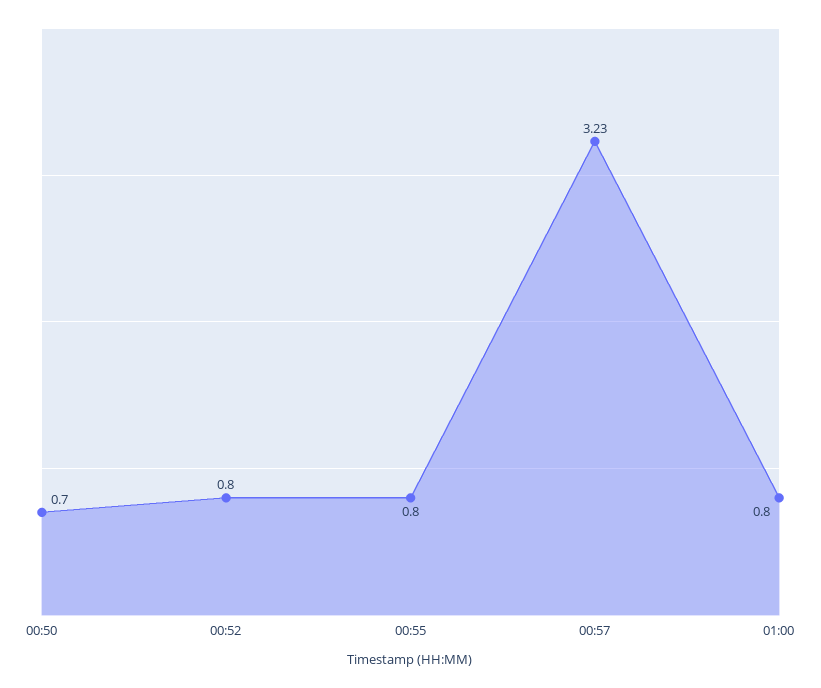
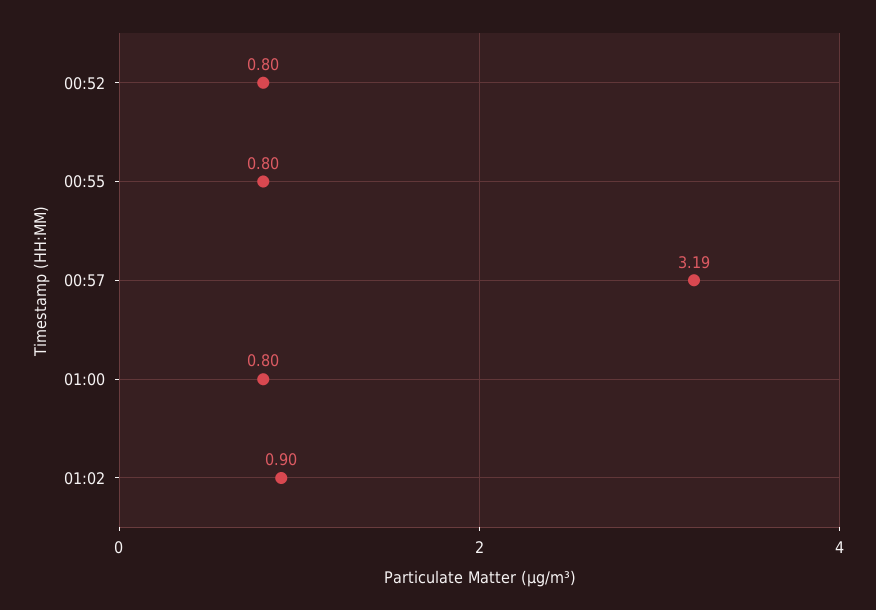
00:50: 0.7 -> none
00:57: 3.23 -> 3.19
01:02: none -> 0.9

